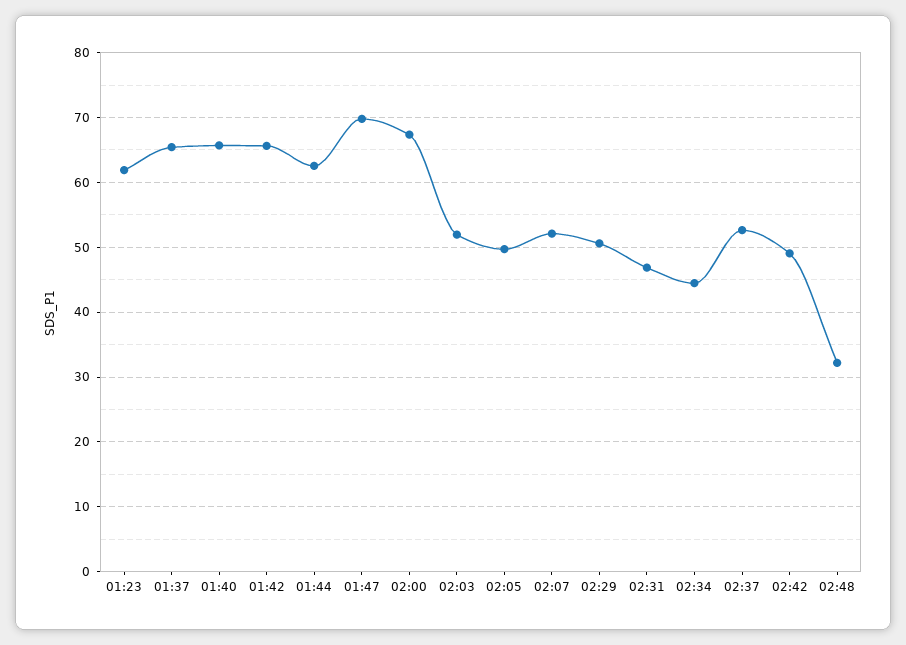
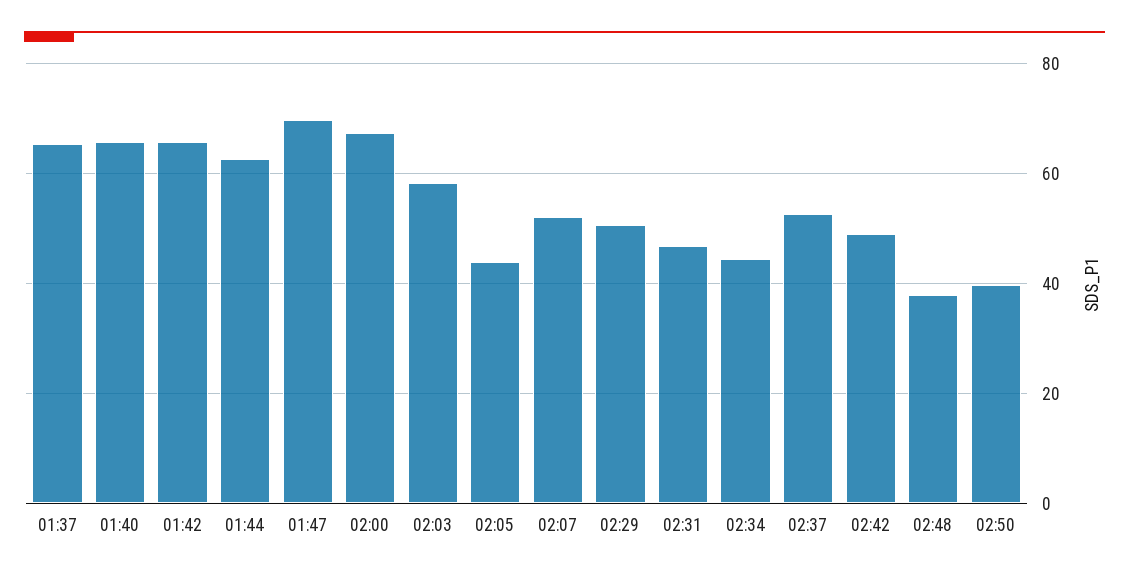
01:23: 62 -> none
02:03: 52 -> 58
02:05: 50 -> 44
02:48: 32 -> 38
02:50: none -> 40

